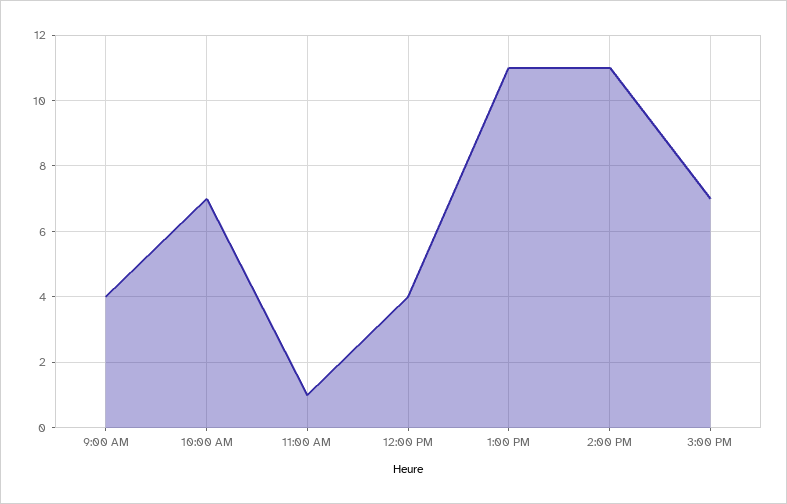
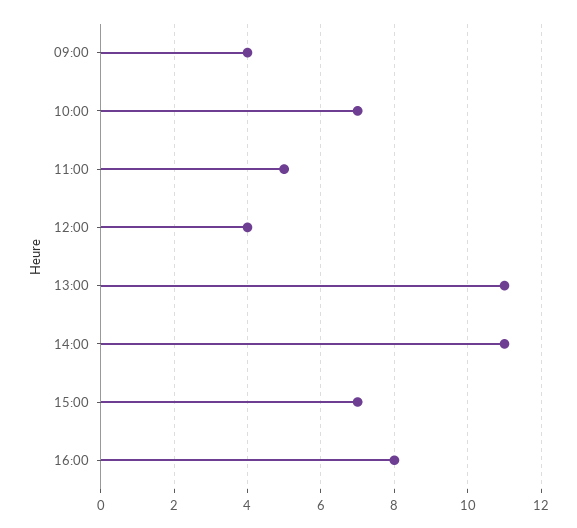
11:00 AM: 1 -> 5
16:00: none -> 8

